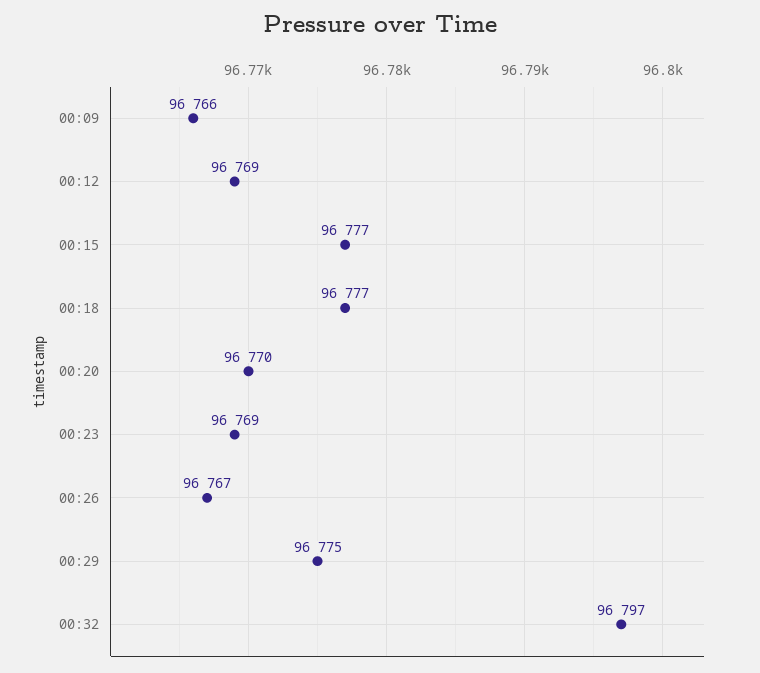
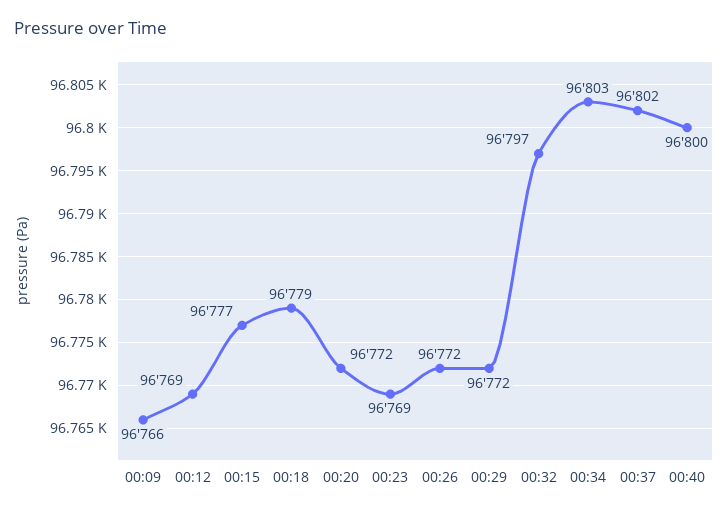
00:18: 96777 -> 96779
00:20: 96770 -> 96772
00:26: 96767 -> 96772
00:29: 96775 -> 96772
00:34: none -> 96803
00:37: none -> 96802
00:40: none -> 96800

